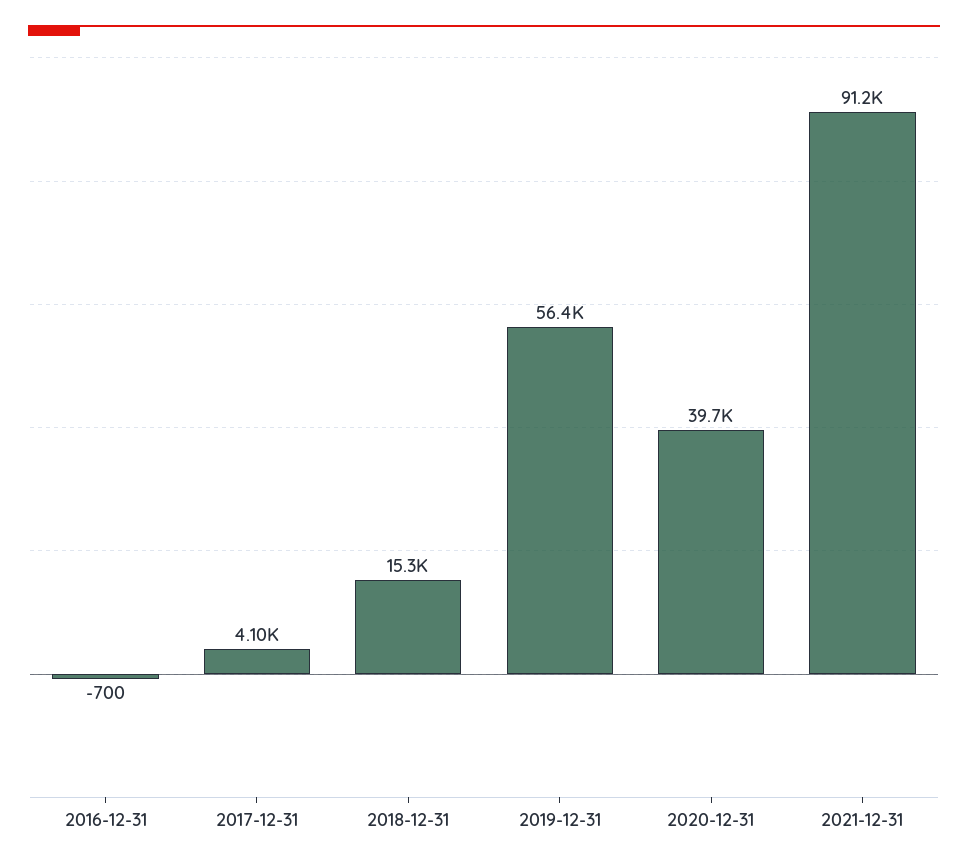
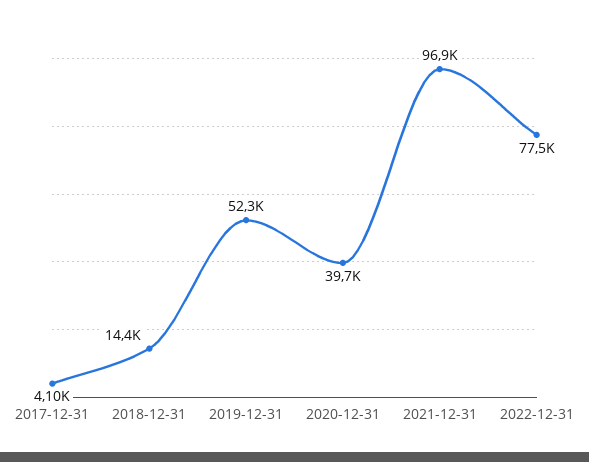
2016-12-31: -700 -> none
2018-12-31: 15300 -> 14400
2019-12-31: 56400 -> 52300
2021-12-31: 91200 -> 96900
2022-12-31: none -> 77500

